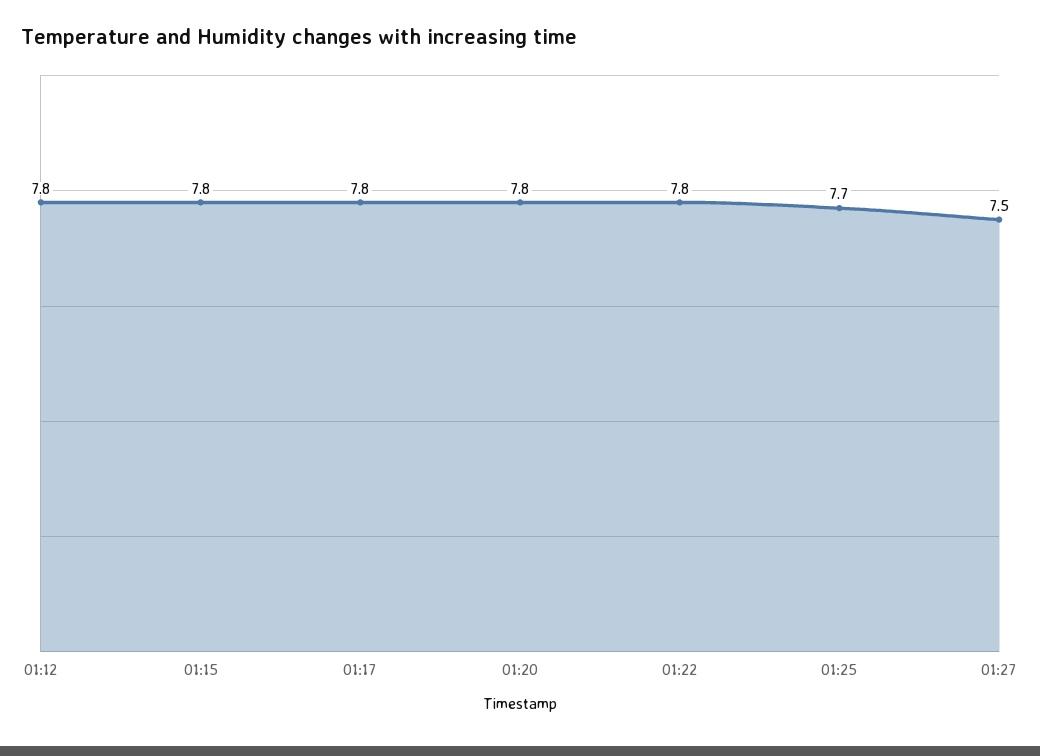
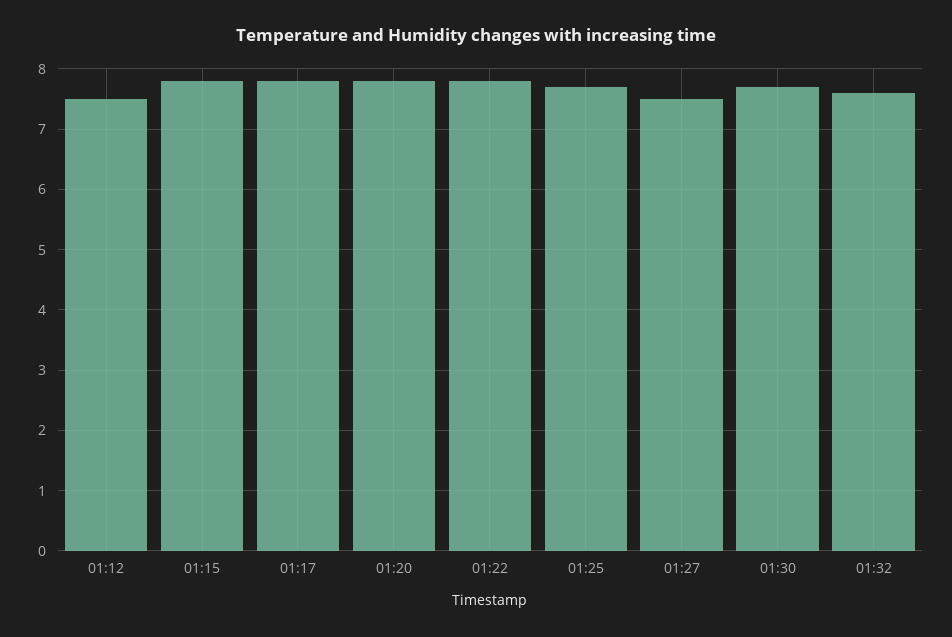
01:12: 7.8 -> 7.5
01:30: none -> 7.7
01:32: none -> 7.6

